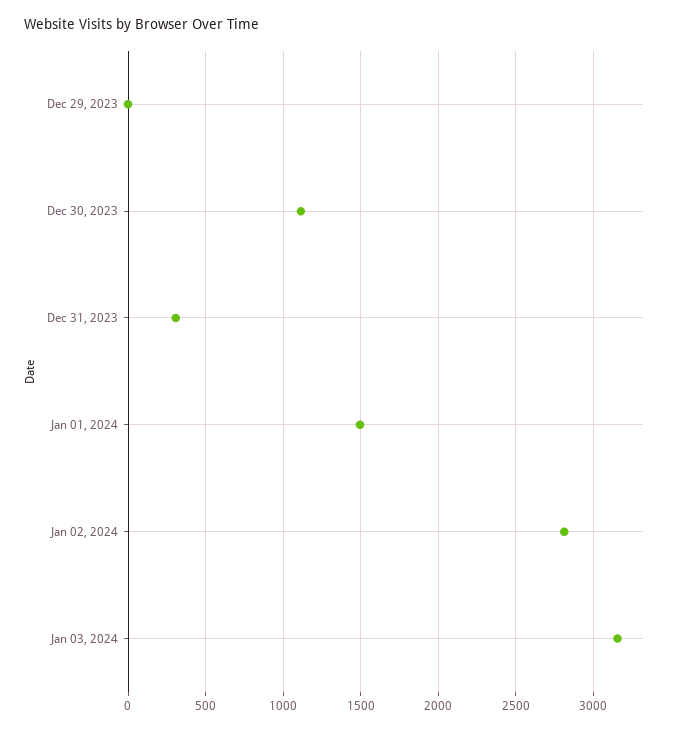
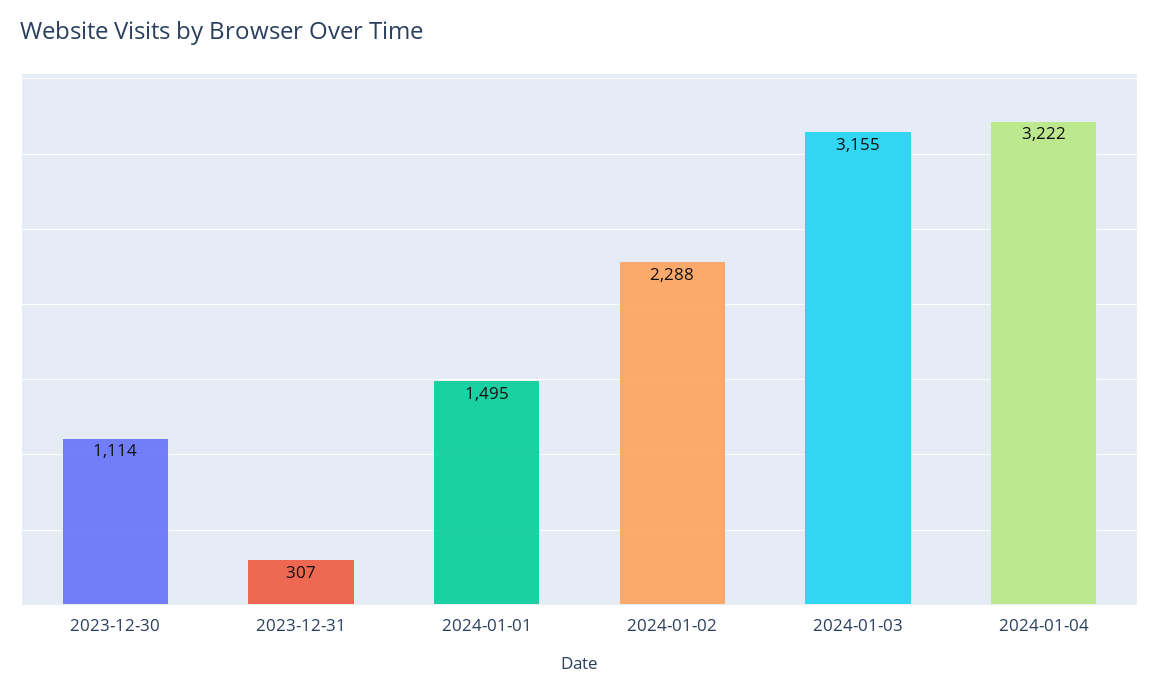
Dec 29, 2023: 0 -> none
Jan 02, 2024: 2800 -> 2288
2024-01-04: none -> 3222

